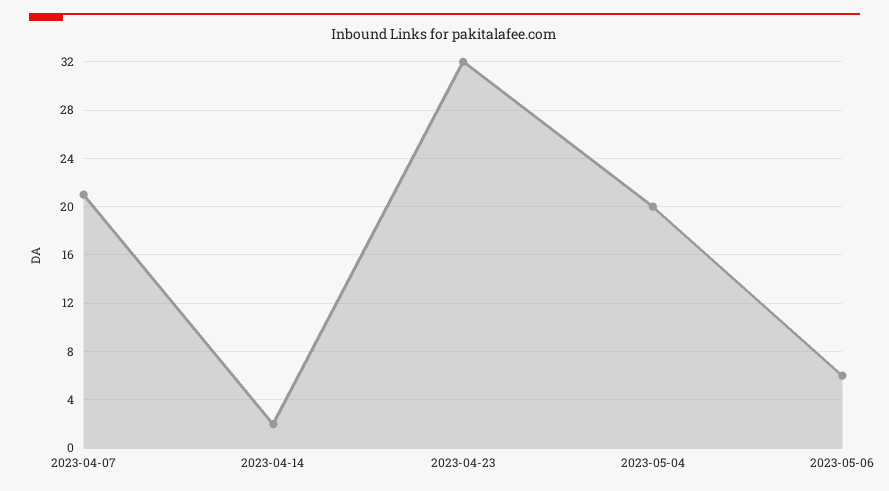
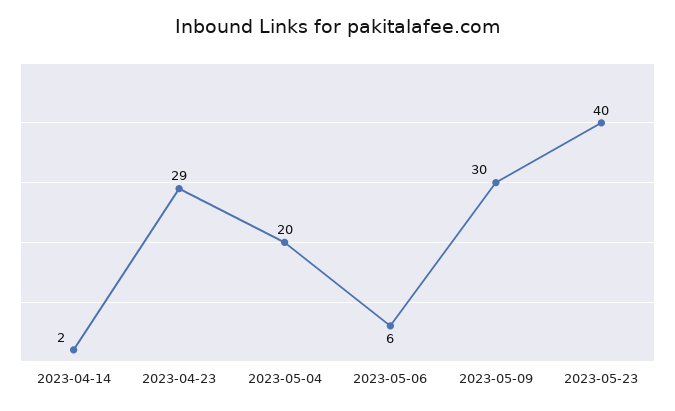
2023-04-07: 21 -> none
2023-04-23: 32 -> 29
2023-05-09: none -> 30
2023-05-23: none -> 40

